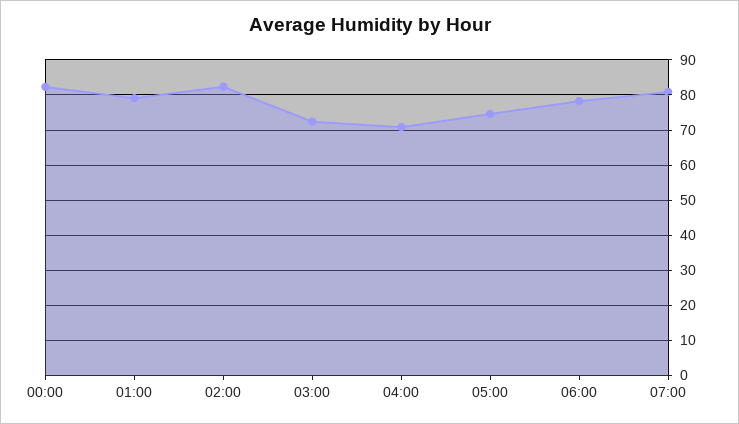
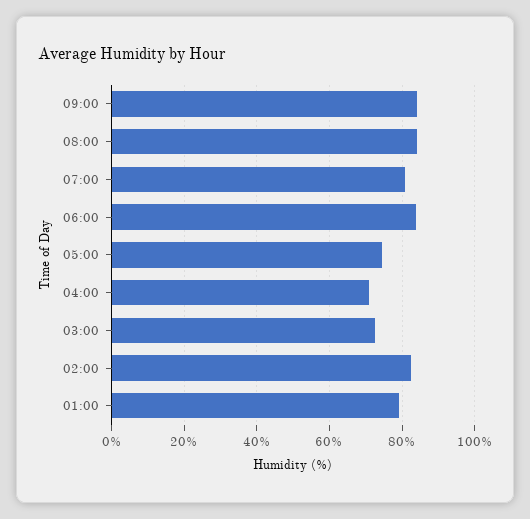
00:00: 82 -> none
06:00: 78 -> 84
09:00: none -> 84
08:00: none -> 84

